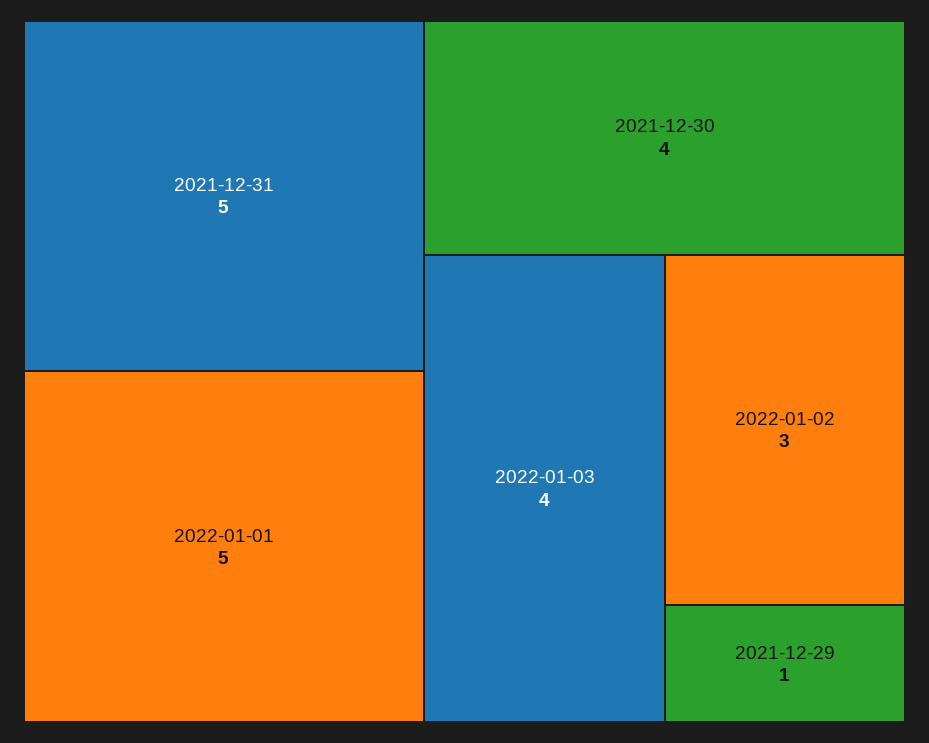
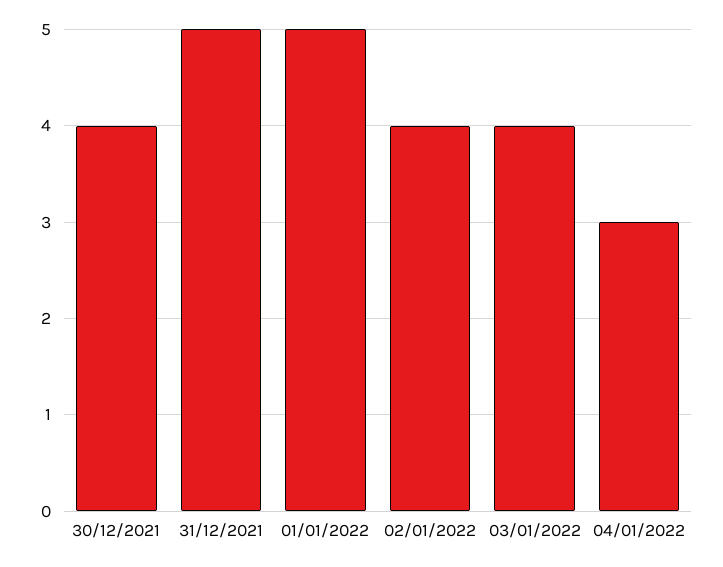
2022-01-02: 3 -> 4
2021-12-29: 1 -> none
04/01/2022: none -> 3

